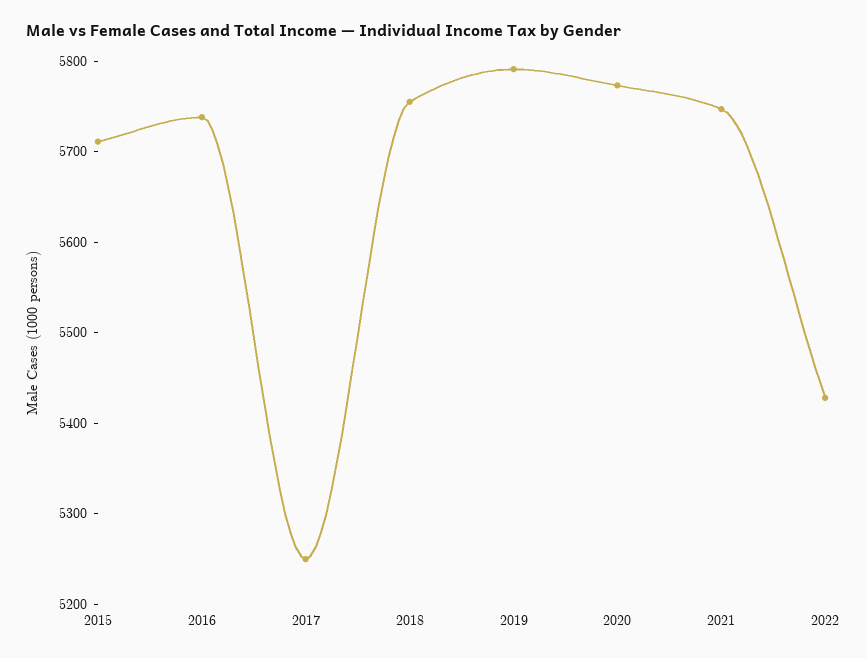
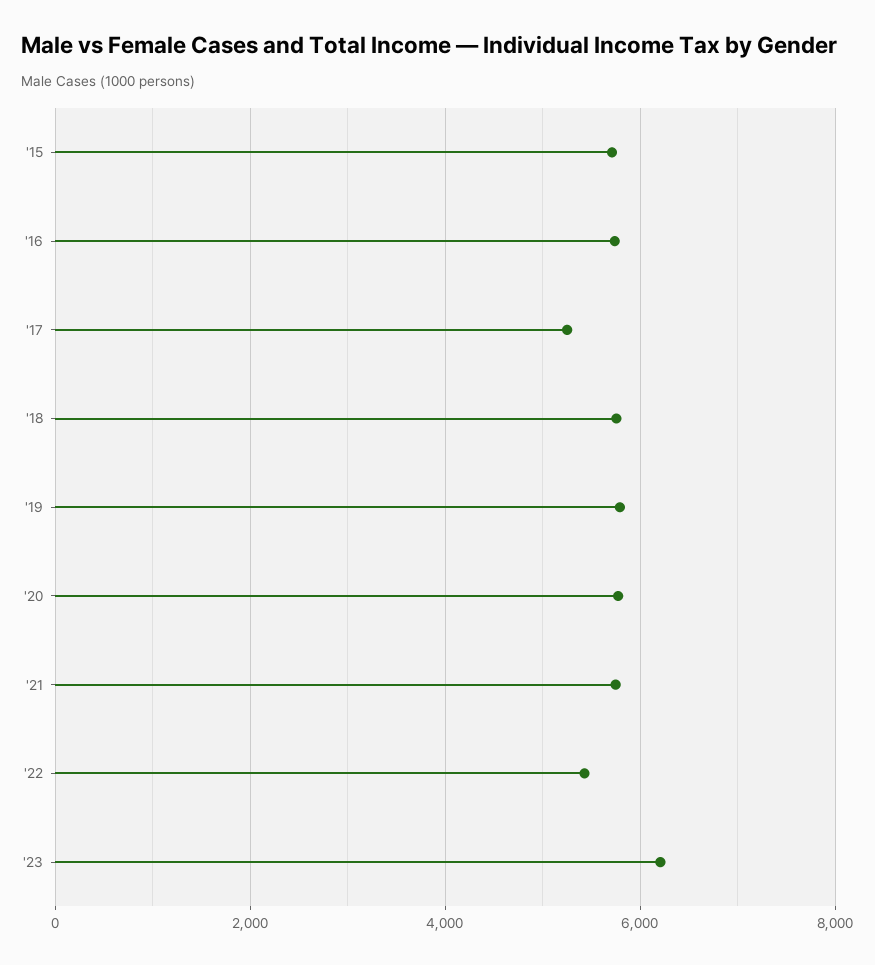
'23: none -> 6200

